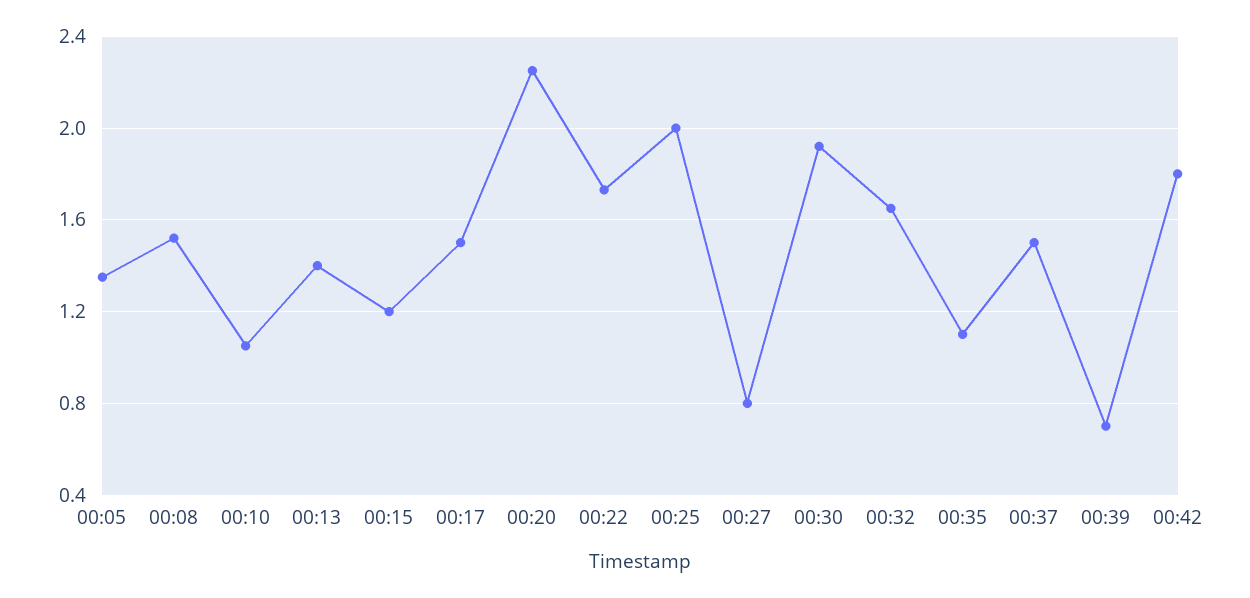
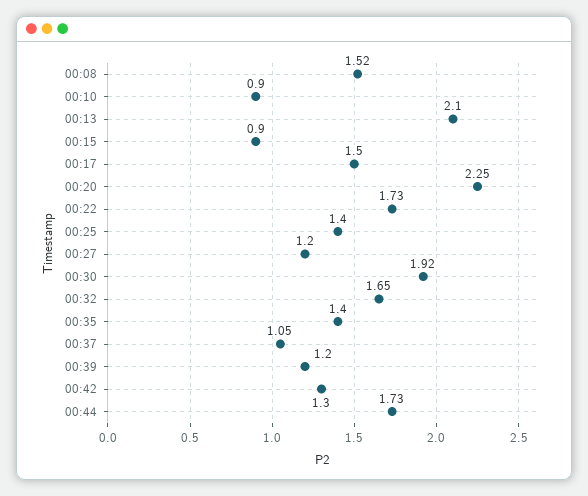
00:05: 1.35 -> none
00:10: 1.05 -> 0.9
00:13: 1.4 -> 2.1
00:15: 1.2 -> 0.9
00:25: 2 -> 1.4
00:27: 0.8 -> 1.2
00:35: 1.1 -> 1.4
00:37: 1.5 -> 1.05
00:39: 0.7 -> 1.2
00:42: 1.8 -> 1.3
00:44: none -> 1.73

